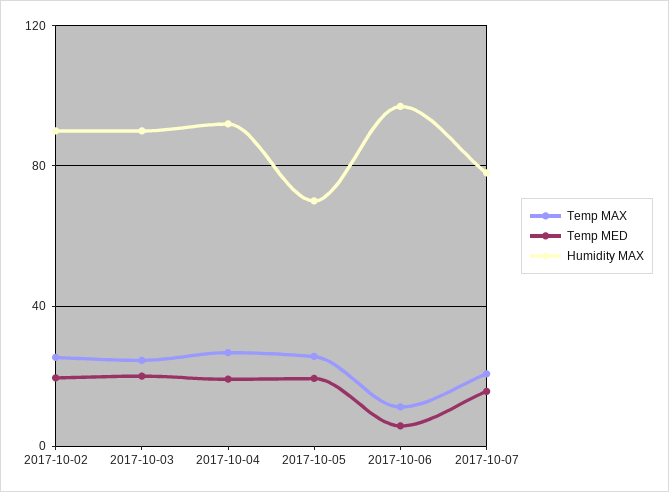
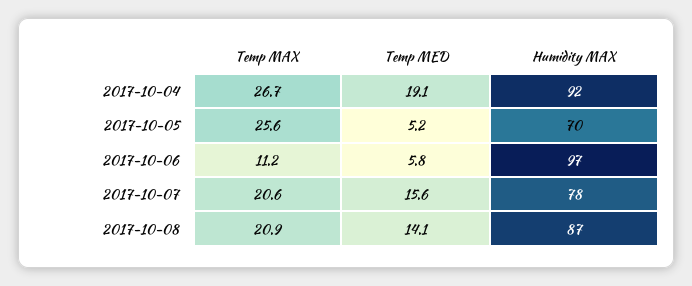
Temp MAX, 2017-10-02: 25 -> none
Temp MED, 2017-10-02: 20 -> none
Humidity MAX, 2017-10-02: 90 -> none
Temp MAX, 2017-10-03: 25 -> none
Temp MED, 2017-10-03: 20 -> none
Humidity MAX, 2017-10-03: 90 -> none
Temp MED, 2017-10-05: 20 -> 5.2
Temp MAX, 2017-10-08: none -> 20.9
Temp MED, 2017-10-08: none -> 14.1
Humidity MAX, 2017-10-08: none -> 87

